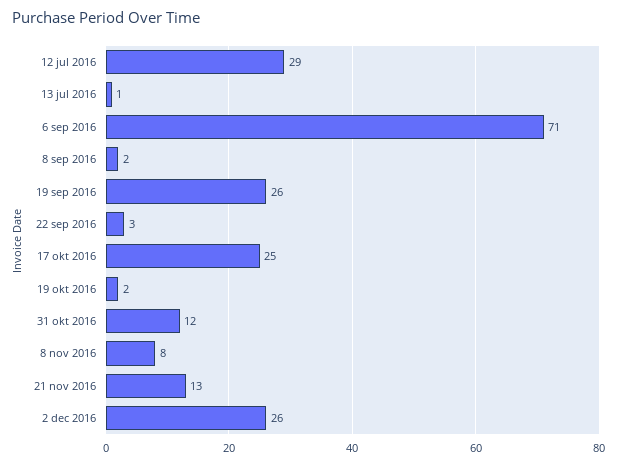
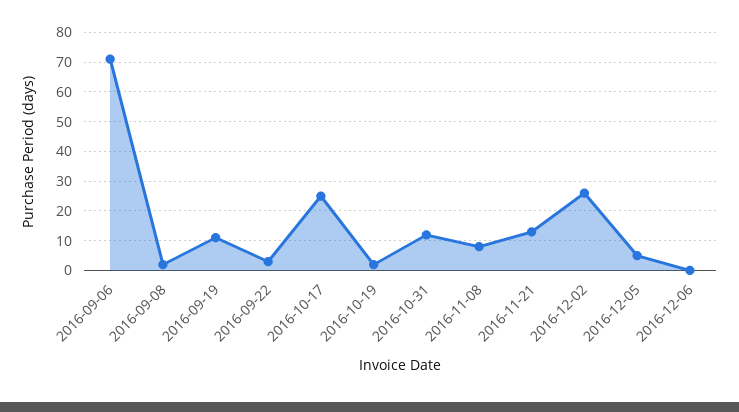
12 jul 2016: 29 -> none
13 jul 2016: 1 -> none
19 sep 2016: 26 -> 10
2016-12-05: none -> 5
2016-12-06: none -> 0

